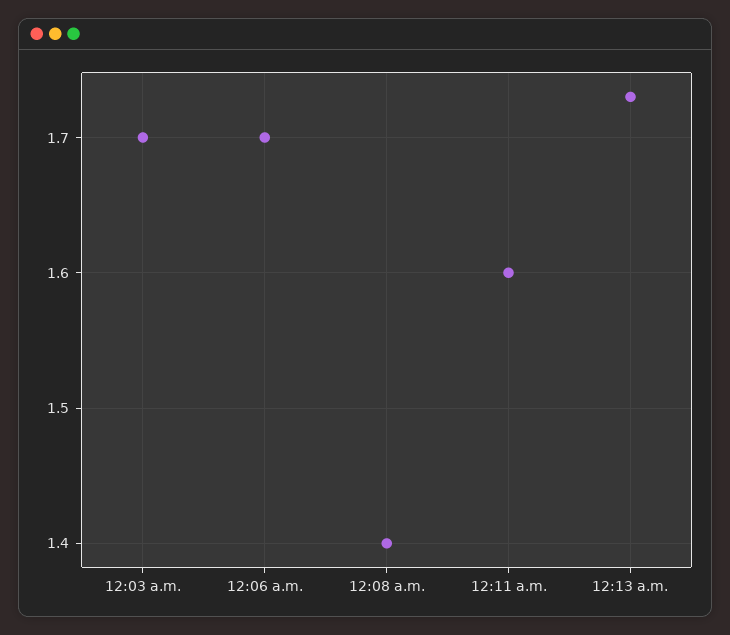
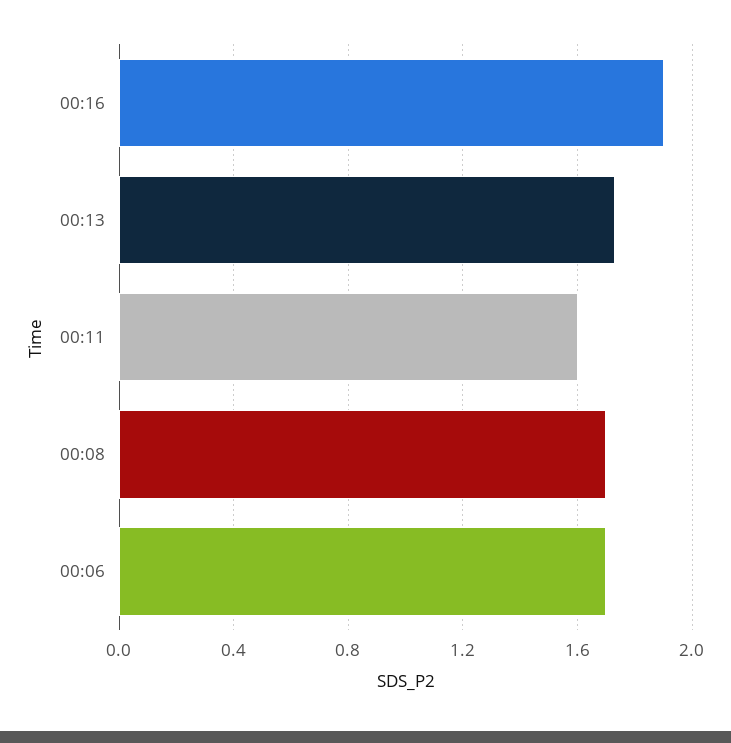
12:03 a.m.: 1.7 -> none
12:08 a.m.: 1.4 -> 1.7
00:16: none -> 1.9

